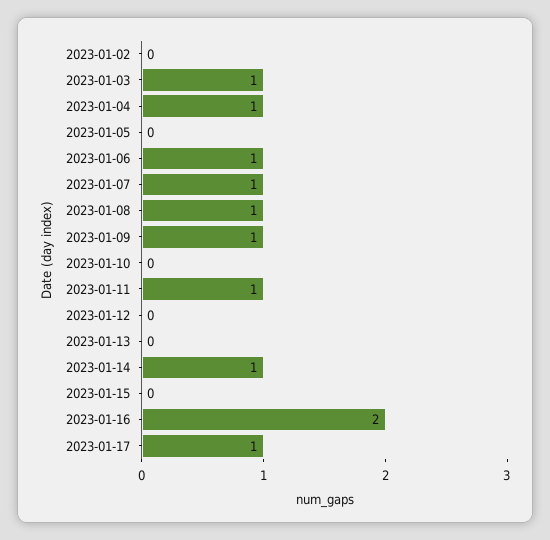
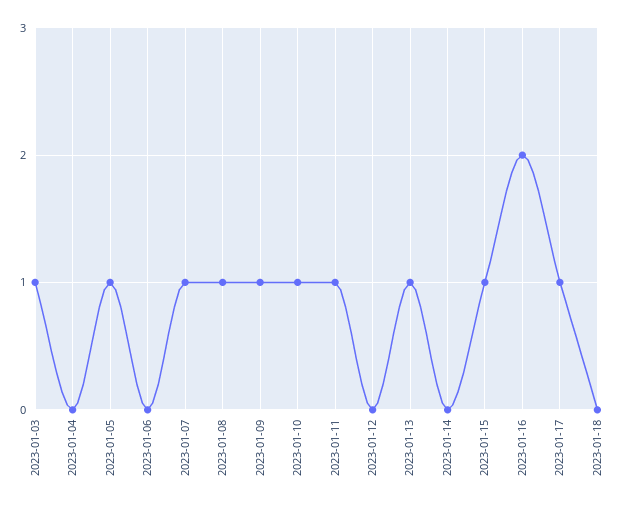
2023-01-02: 0 -> none
2023-01-04: 1 -> 0
2023-01-05: 0 -> 1
2023-01-06: 1 -> 0
2023-01-10: 0 -> 1
2023-01-13: 0 -> 1
2023-01-14: 1 -> 0
2023-01-15: 0 -> 1
2023-01-18: none -> 0

